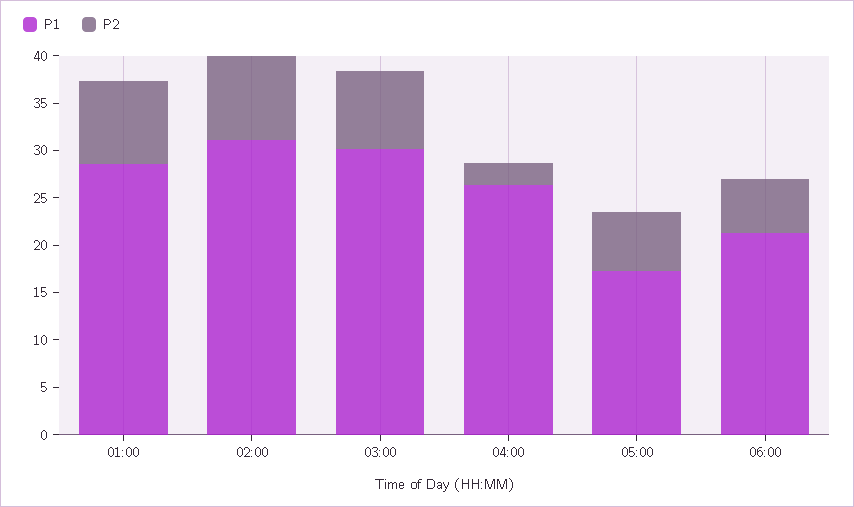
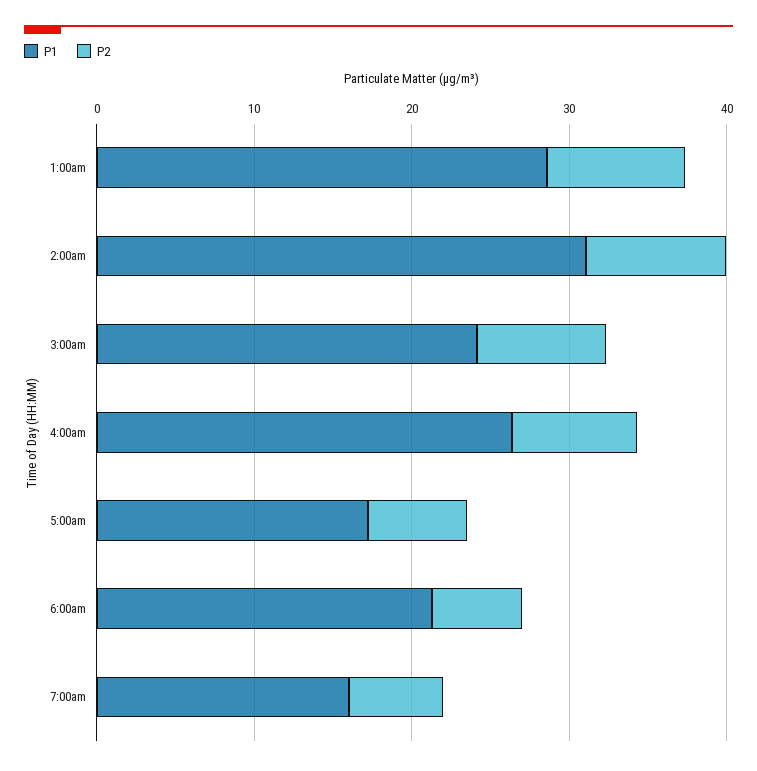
P1, 03:00: 30 -> 24
P2, 04:00: 2 -> 8
P1, 7:00am: none -> 16
P2, 7:00am: none -> 6

